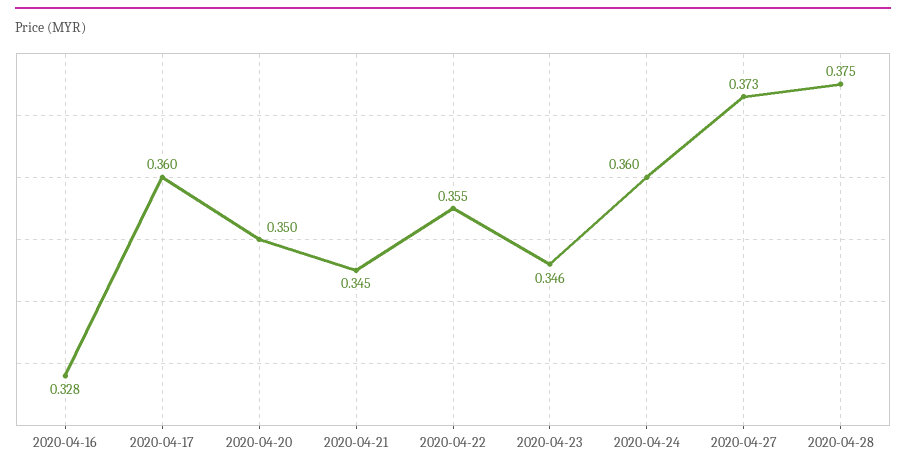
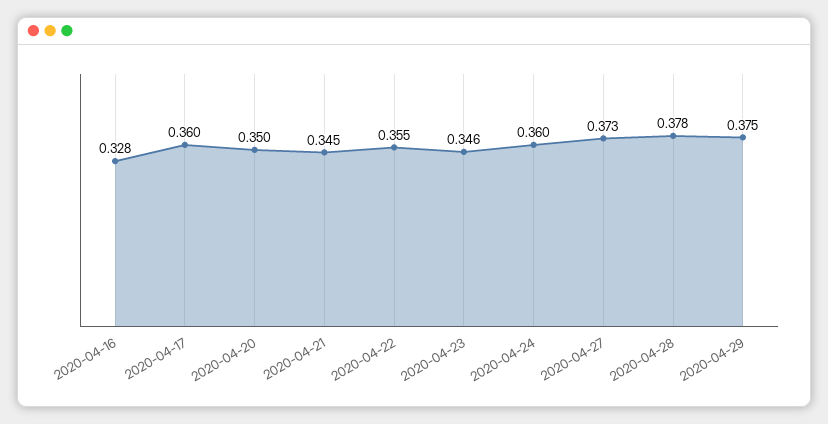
2020-04-28: 0.375 -> 0.378
2020-04-29: none -> 0.375

